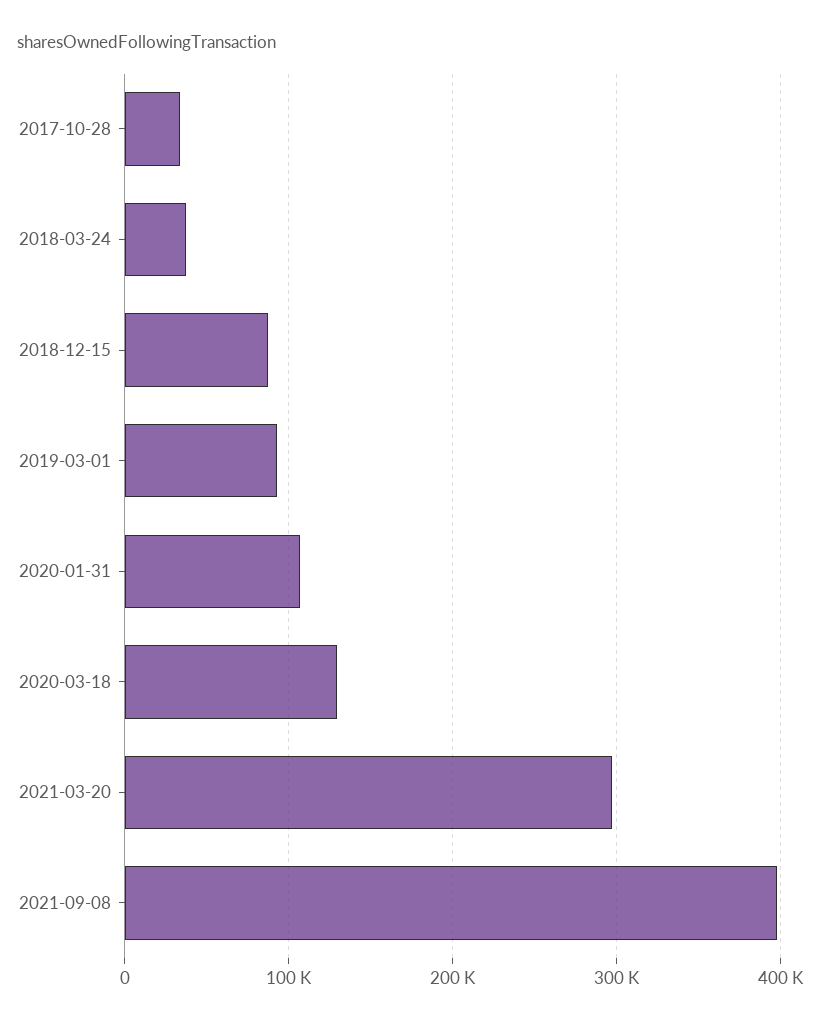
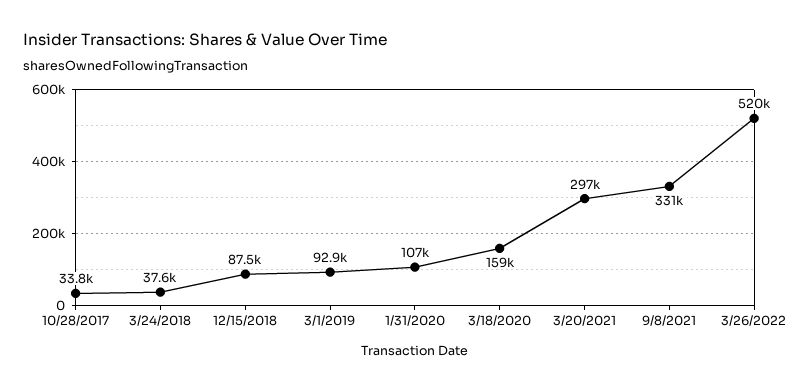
2020-03-18: 130000 -> 159000
2021-09-08: 400000 -> 331000
3/26/2022: none -> 520000

